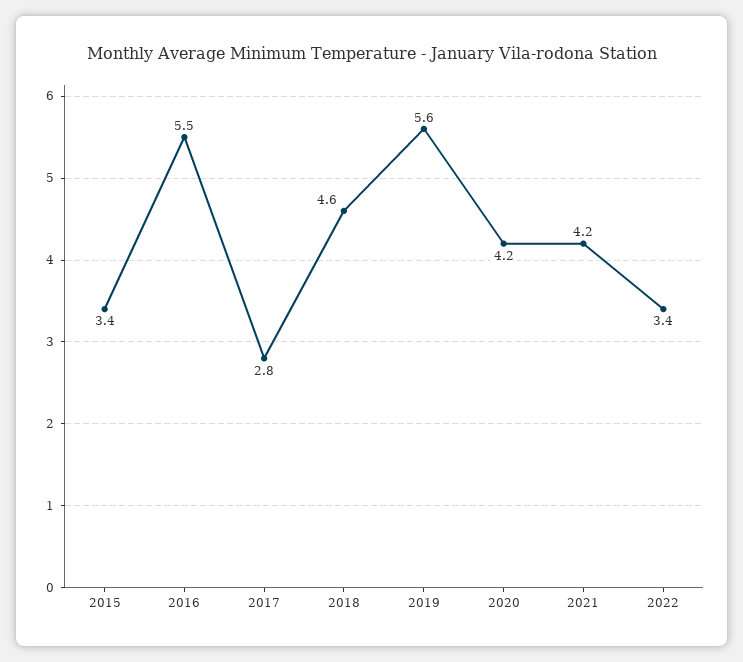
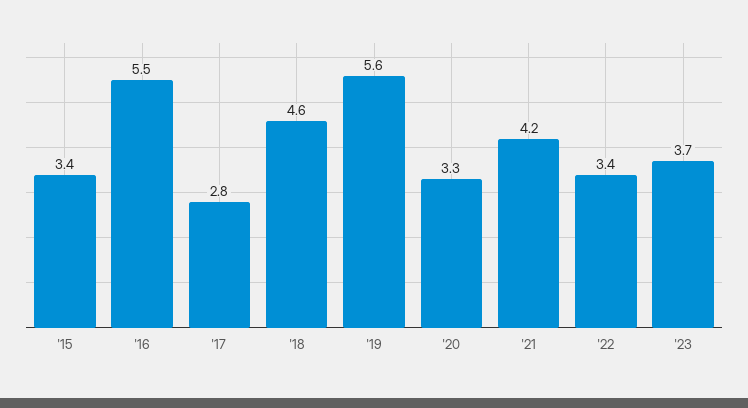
2020: 4.2 -> 3.3
'23: none -> 3.7

